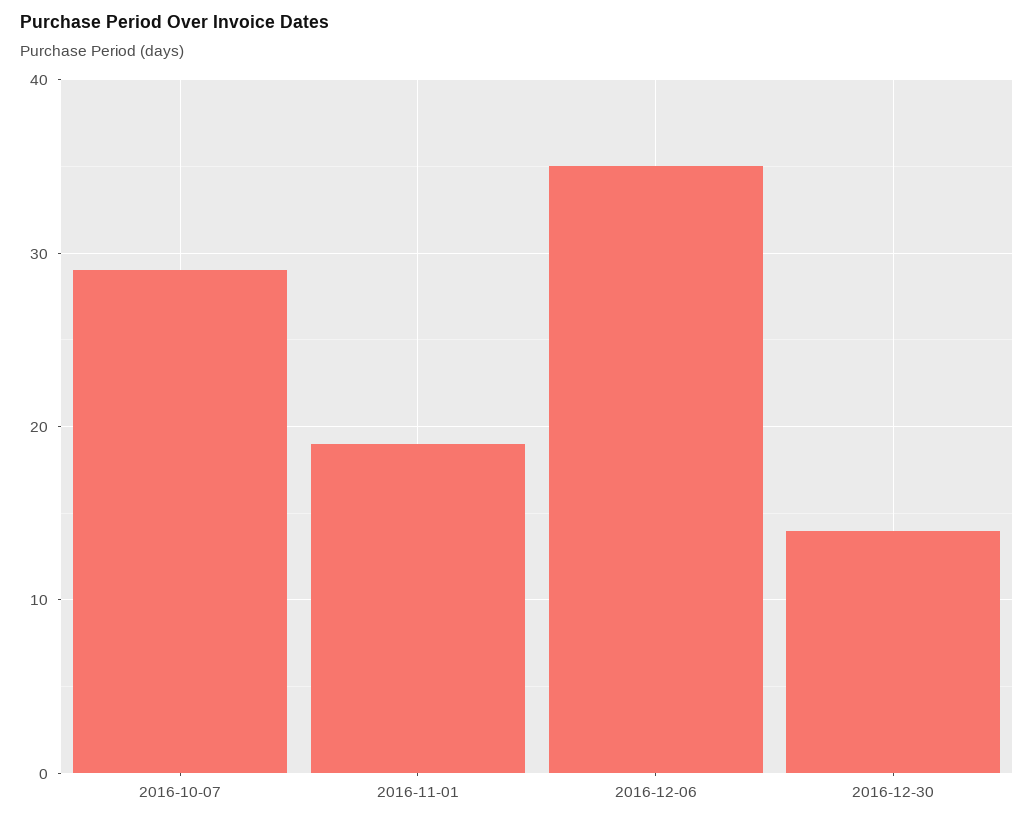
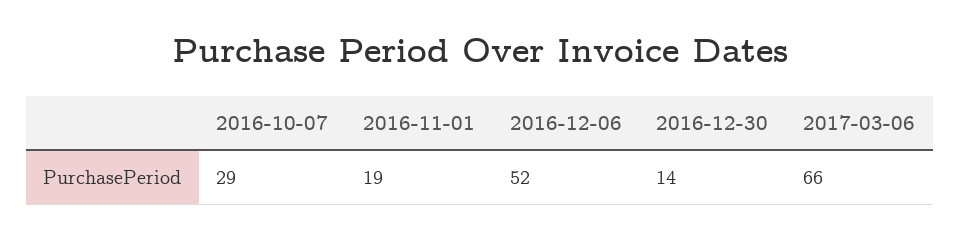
2016-12-06: 35 -> 52
2017-03-06: none -> 66

